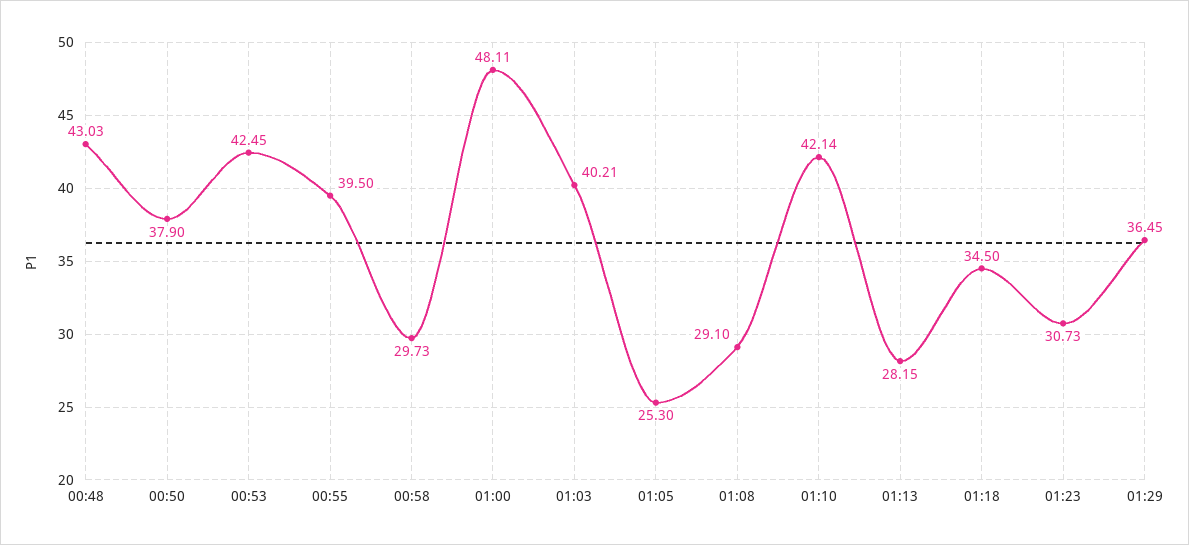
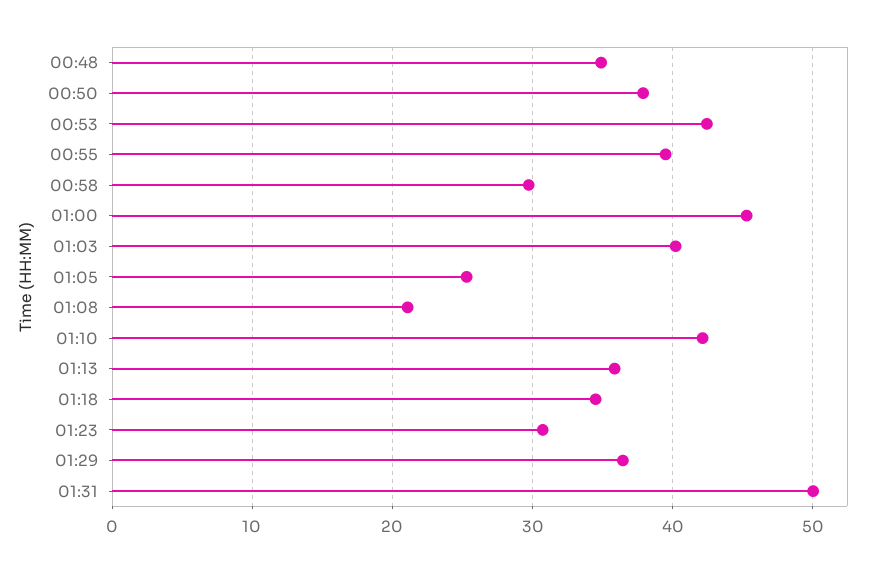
00:48: 43.03 -> 35
01:00: 48.11 -> 45
01:08: 29.1 -> 21
01:13: 28.15 -> 36
01:31: none -> 50

